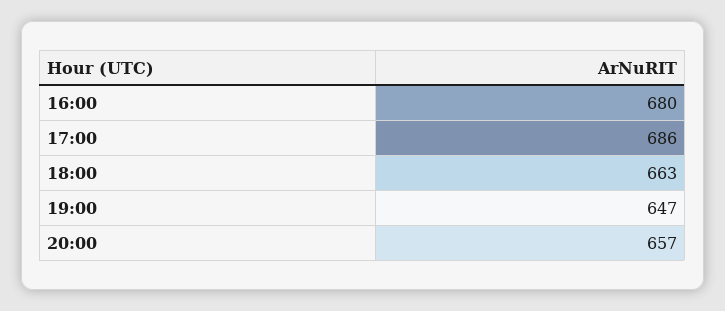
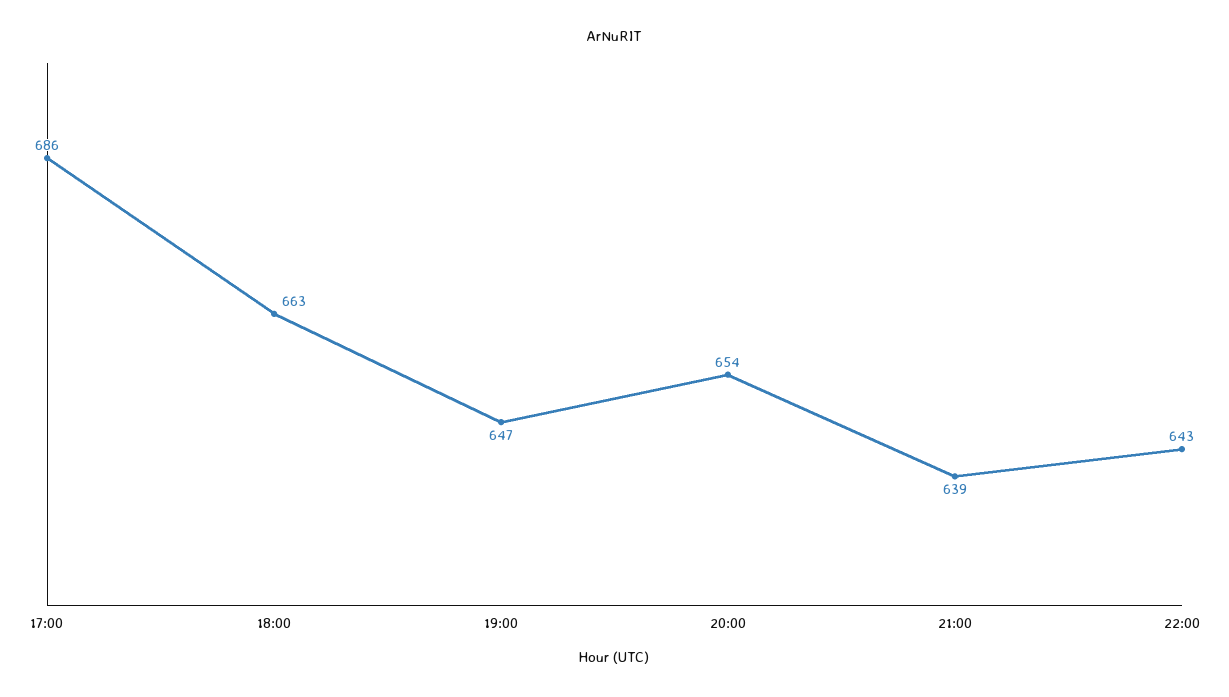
16:00: 680 -> none
20:00: 657 -> 654
21:00: none -> 639
22:00: none -> 643

